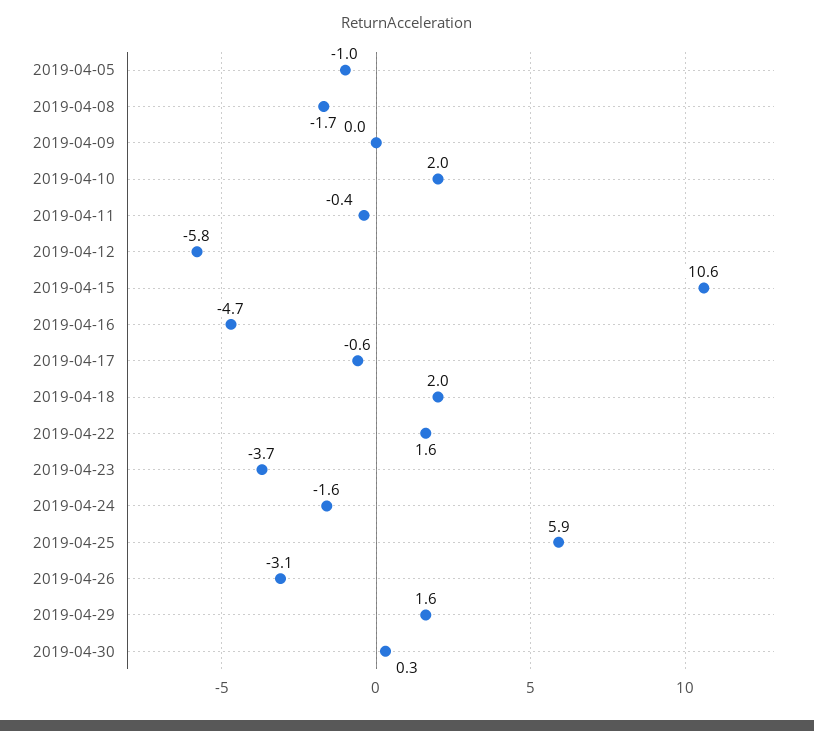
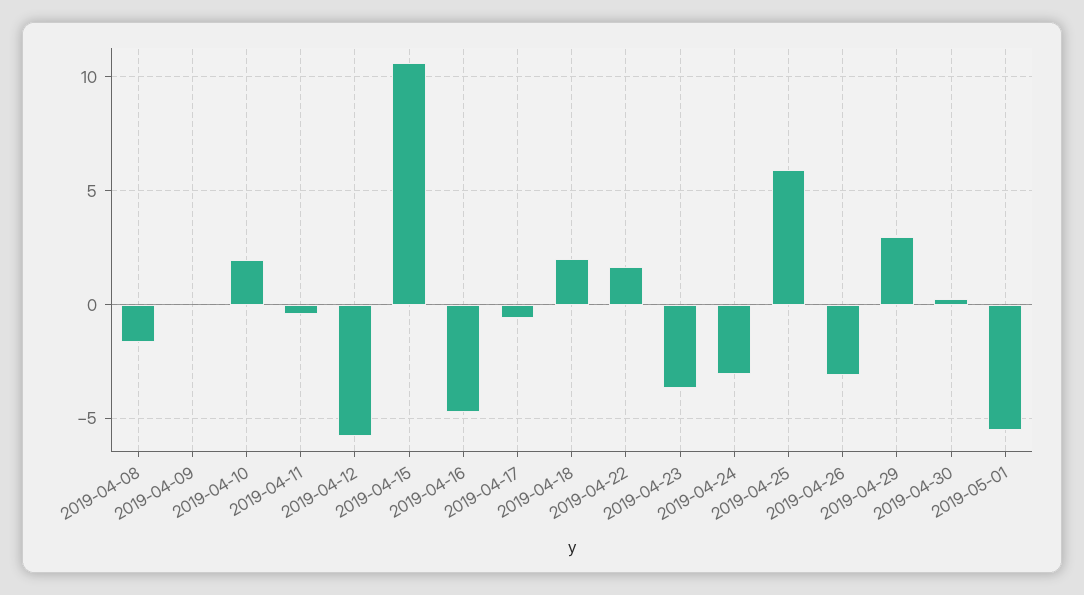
2019-04-05: -1 -> none
2019-04-24: -1.6 -> -3
2019-04-29: 1.6 -> 3
2019-05-01: none -> -5.5

